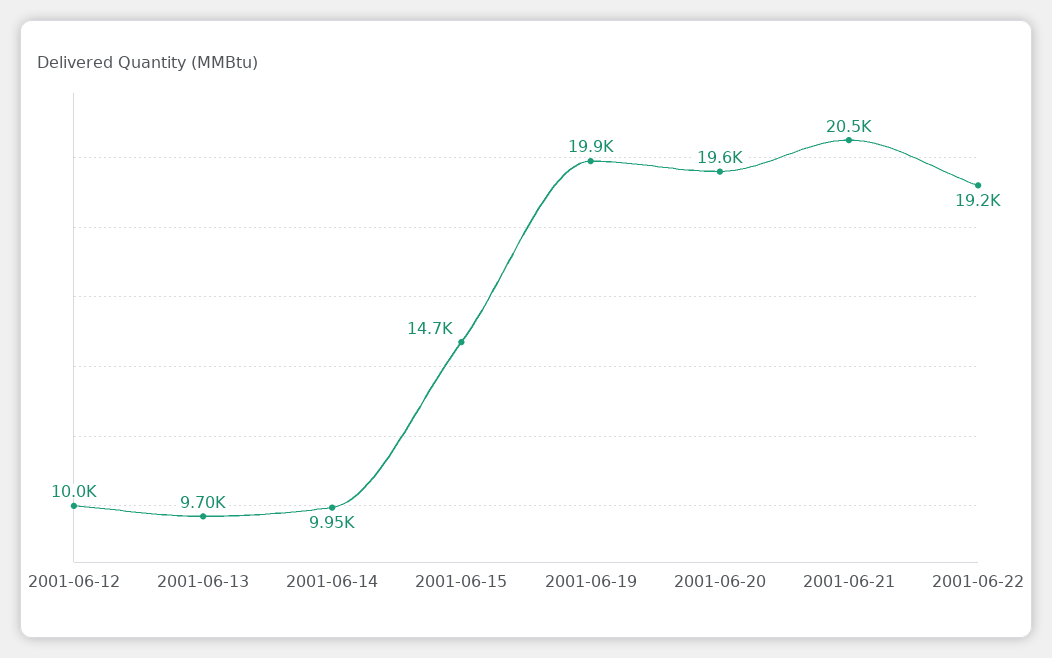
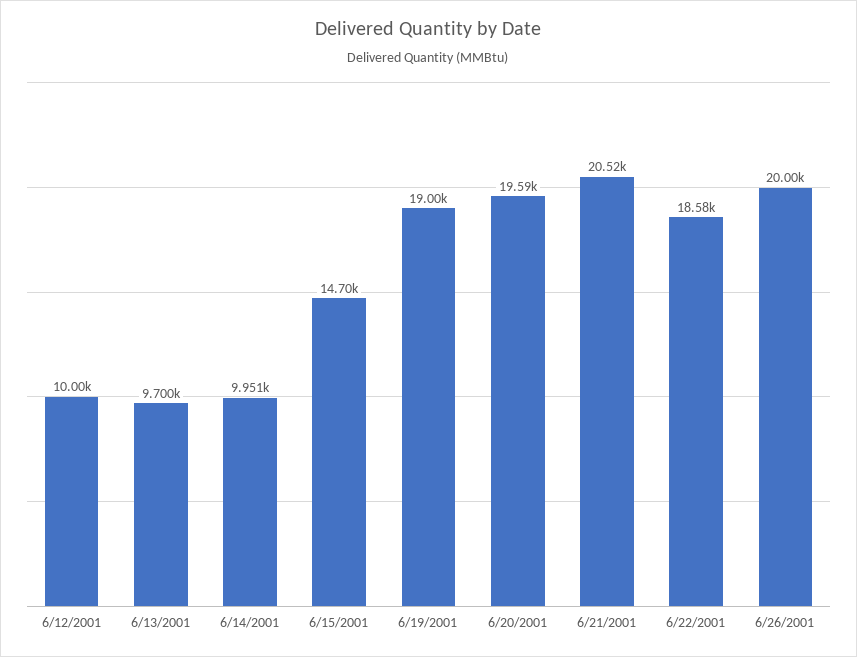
2001-06-19: 19900 -> 19000
2001-06-22: 19200 -> 18580
6/26/2001: none -> 20000

